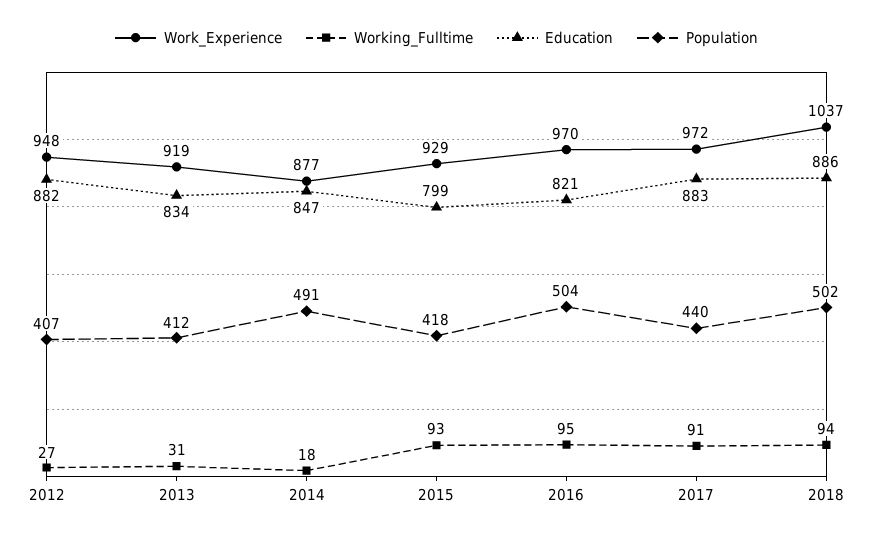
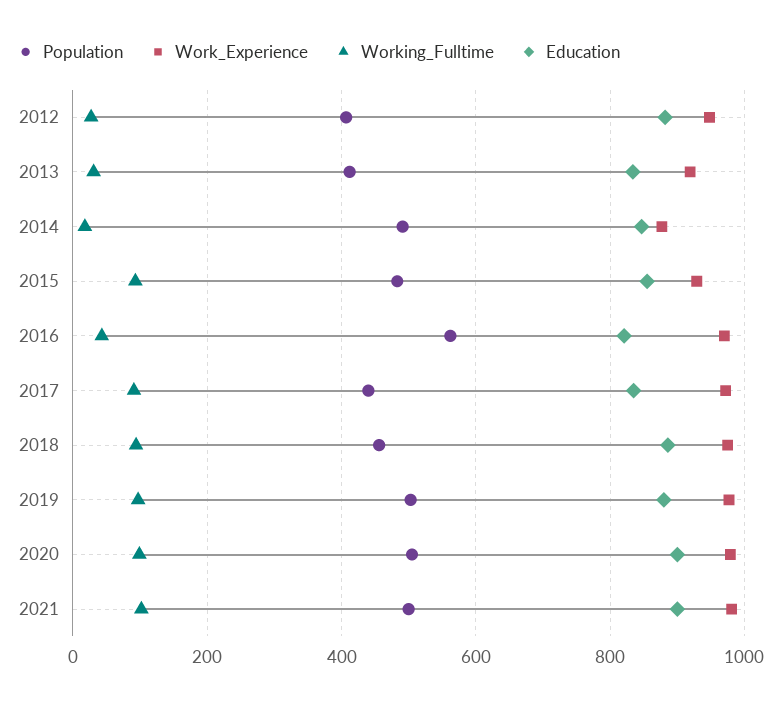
Education, 2015: 799 -> 860
Population, 2015: 418 -> 480
Working_Fulltime, 2016: 95 -> 40
Population, 2016: 504 -> 560
Education, 2017: 883 -> 840
Work_Experience, 2018: 1037 -> 980
Population, 2018: 502 -> 460
Population, 2019: none -> 500
Work_Experience, 2019: none -> 980
Working_Fulltime, 2019: none -> 100
Education, 2019: none -> 880
Population, 2020: none -> 500
Work_Experience, 2020: none -> 980
Working_Fulltime, 2020: none -> 100
Education, 2020: none -> 900
Population, 2021: none -> 500
Work_Experience, 2021: none -> 980
Working_Fulltime, 2021: none -> 100
Education, 2021: none -> 900

